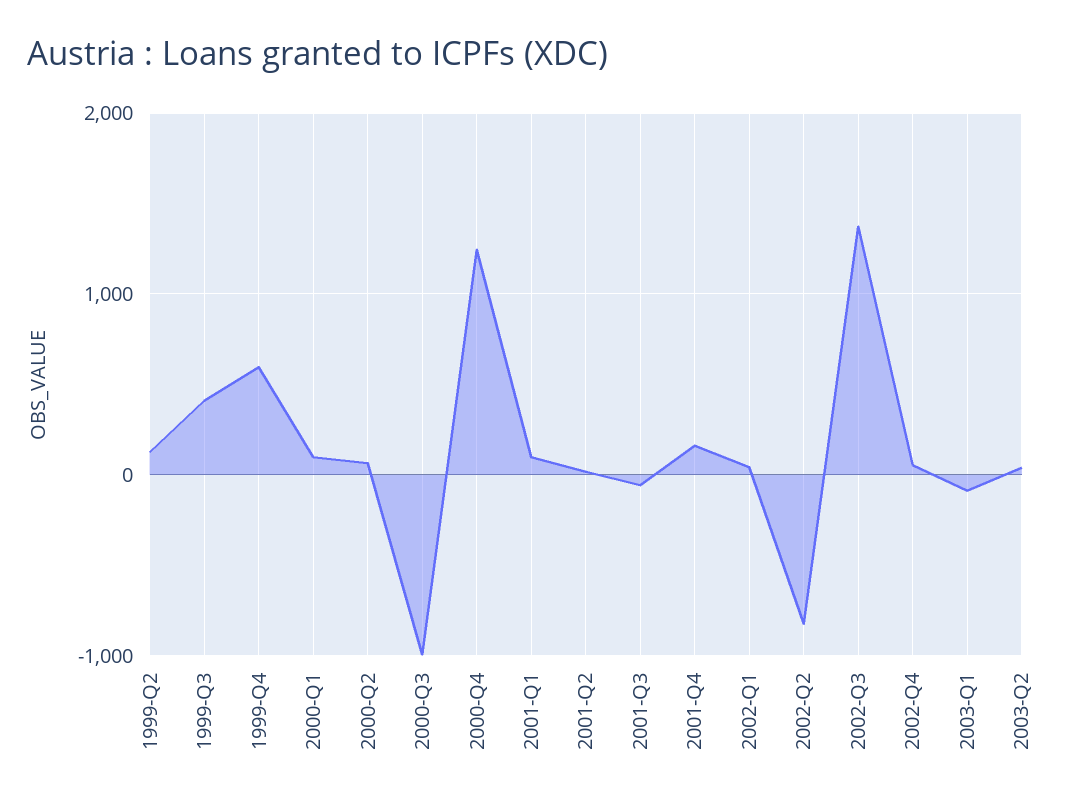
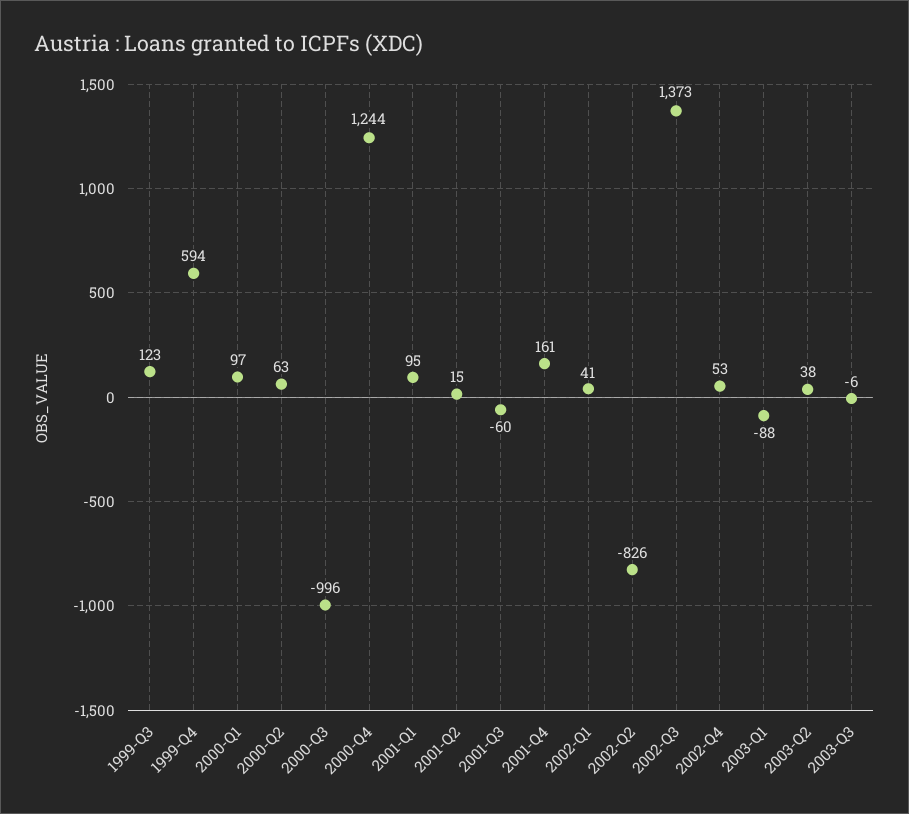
1999-Q2: 100 -> none
1999-Q3: 400 -> 123
2003-Q3: none -> -6

